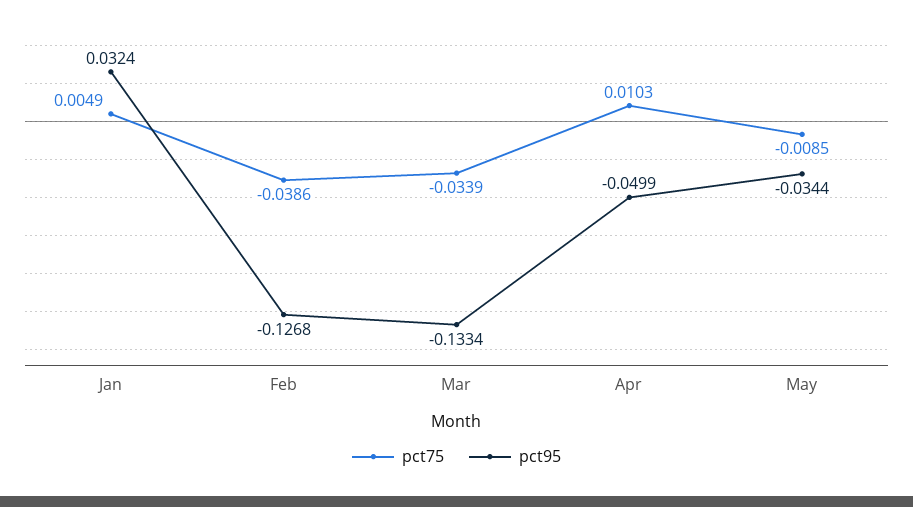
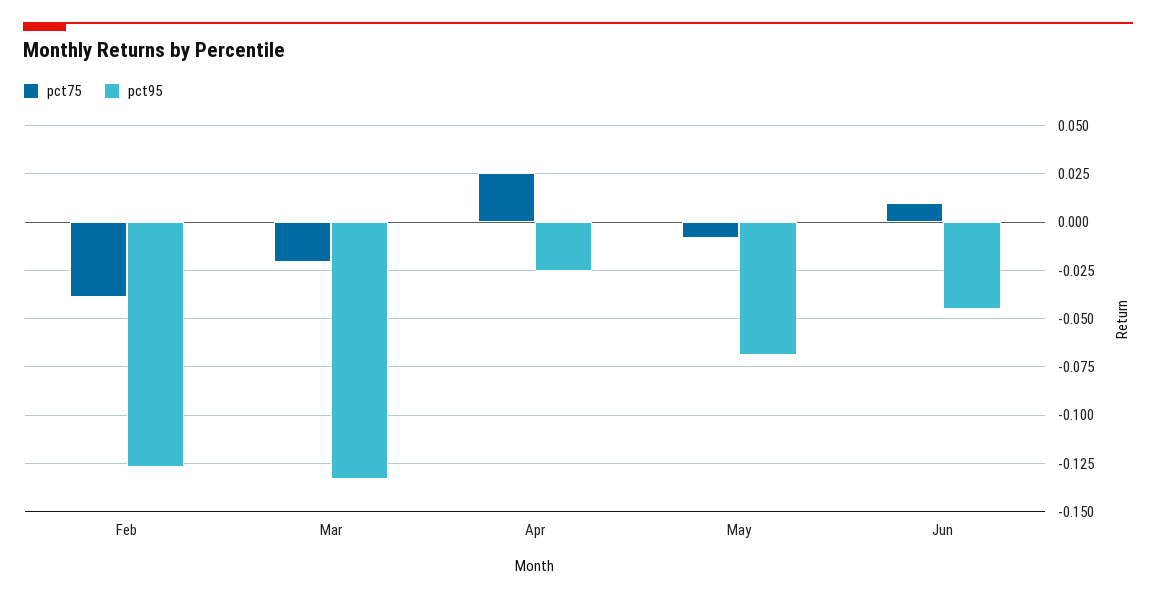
pct75, Jan: 0.0049 -> none
pct95, Jan: 0.0324 -> none
pct75, Mar: -0.0339 -> -0.02
pct75, Apr: 0.0103 -> 0.025
pct95, Apr: -0.0499 -> -0.025
pct95, May: -0.0344 -> -0.07
pct75, Jun: none -> 0.01
pct95, Jun: none -> -0.045

